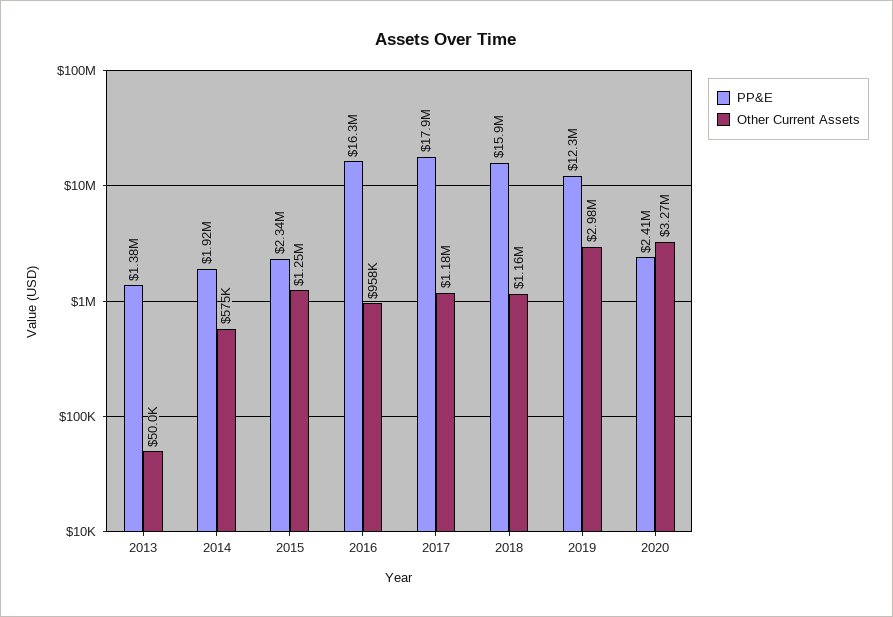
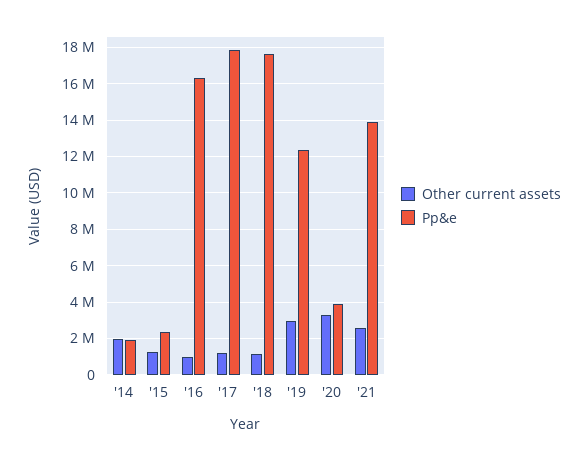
PP&E, 2013: 1380000 -> none
Other Current Assets, 2013: 50000 -> none
Other Current Assets, 2014: 575000 -> 2000000
PP&E, 2018: 15900000 -> 17500000
PP&E, 2020: 2410000 -> 4000000
Other Current Assets, '21: none -> 2500000
PP&E, '21: none -> 14000000

